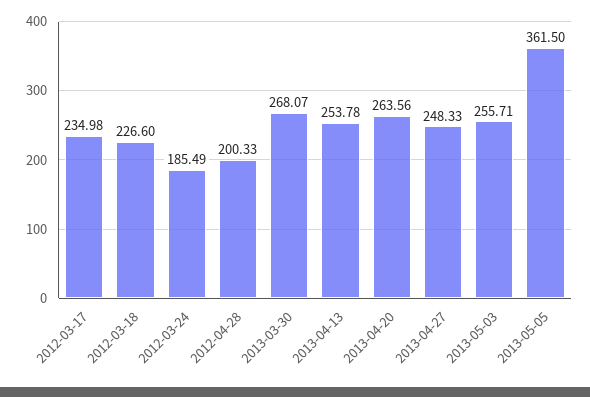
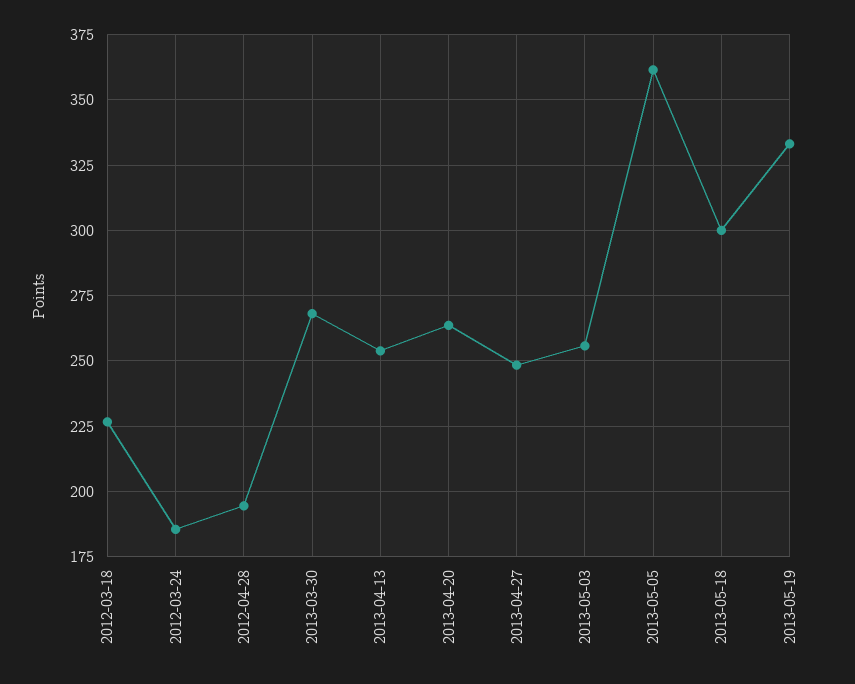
2012-03-17: 234.98 -> none
2012-04-28: 200.33 -> 195
2013-05-18: none -> 300
2013-05-19: none -> 332.5

